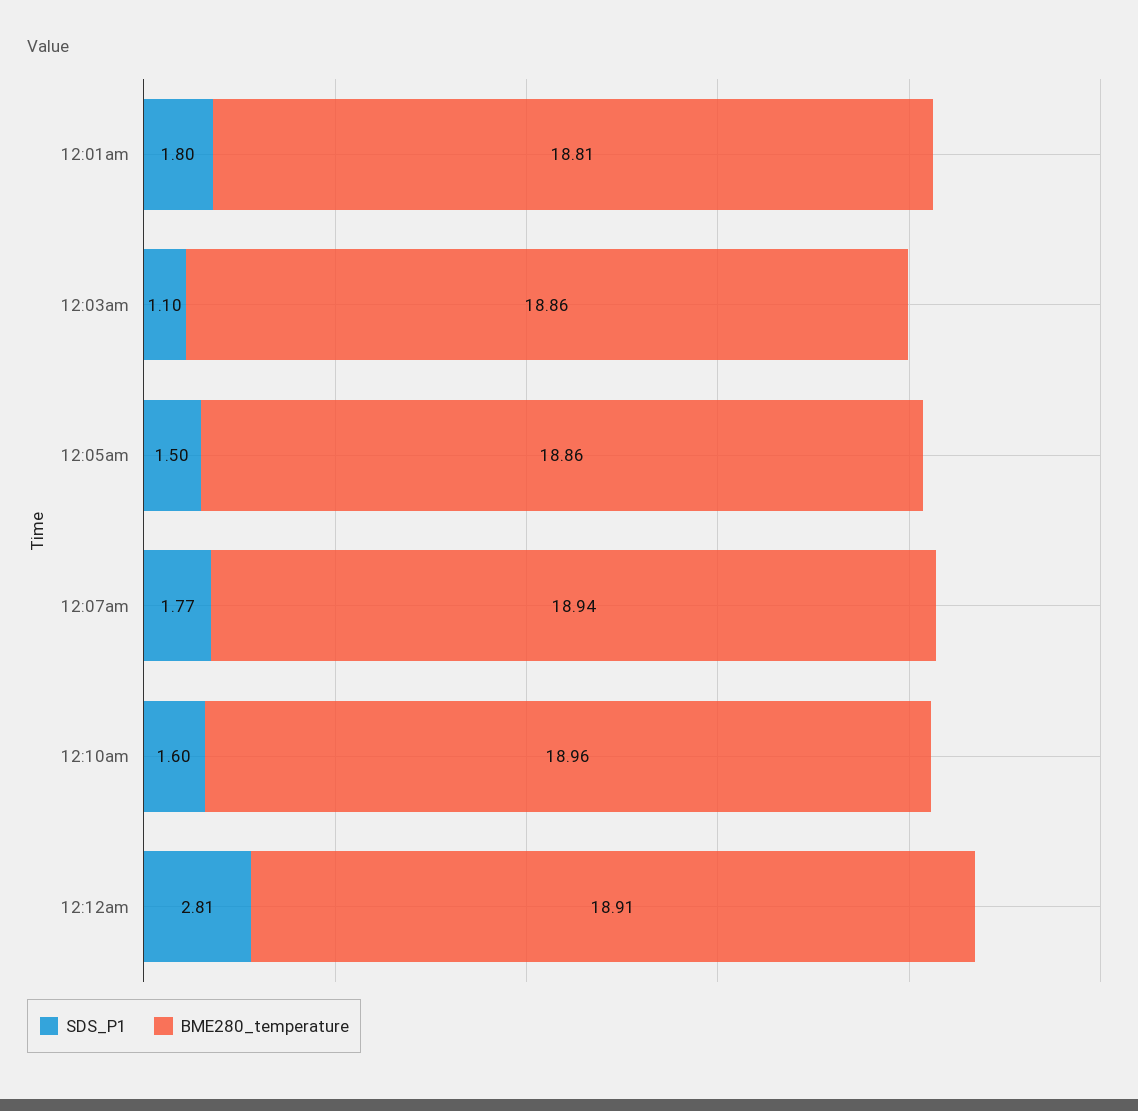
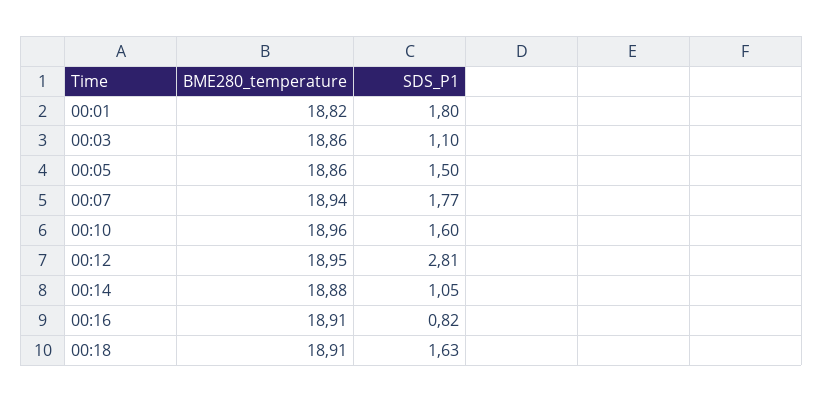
BME280_temperature, 12:01am: 18.81 -> 18.82
BME280_temperature, 12:12am: 18.91 -> 18.95
BME280_temperature, 00:14: none -> 18.88
SDS_P1, 00:14: none -> 1.05
BME280_temperature, 00:16: none -> 18.91
SDS_P1, 00:16: none -> 0.82
BME280_temperature, 00:18: none -> 18.91
SDS_P1, 00:18: none -> 1.63

